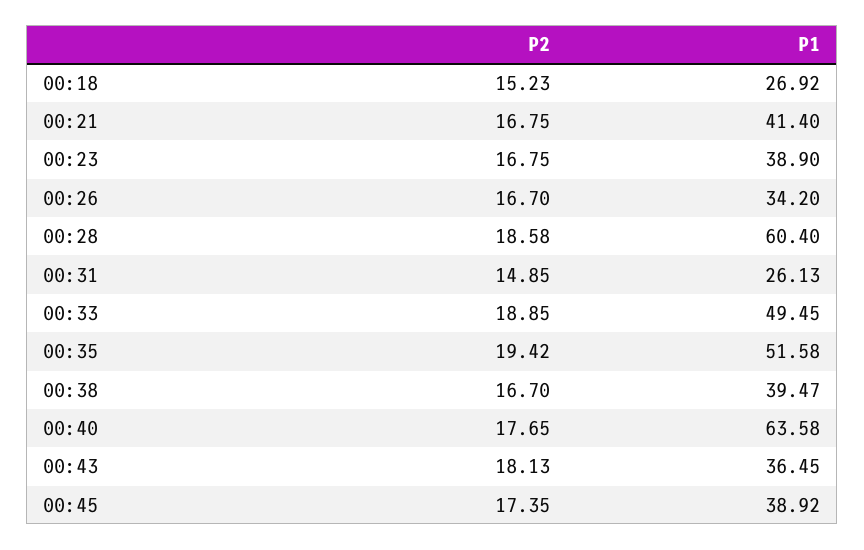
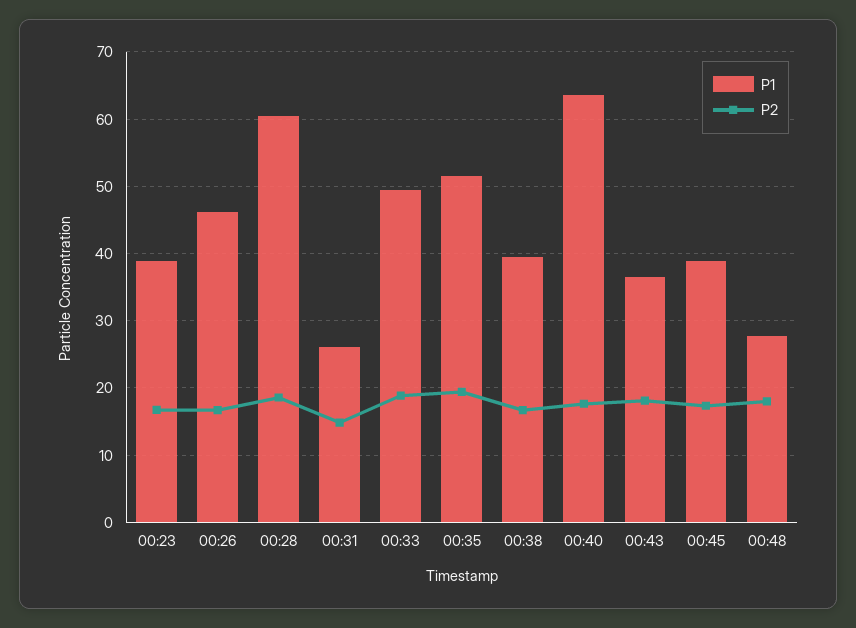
P2, 00:18: 15.23 -> none
P1, 00:18: 26.92 -> none
P2, 00:21: 16.75 -> none
P1, 00:21: 41.4 -> none
P1, 00:26: 34.2 -> 46
P1, 00:48: none -> 28
P2, 00:48: none -> 18

